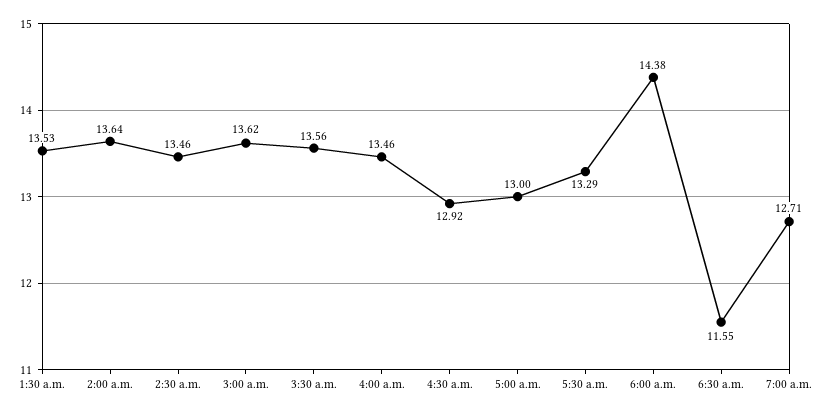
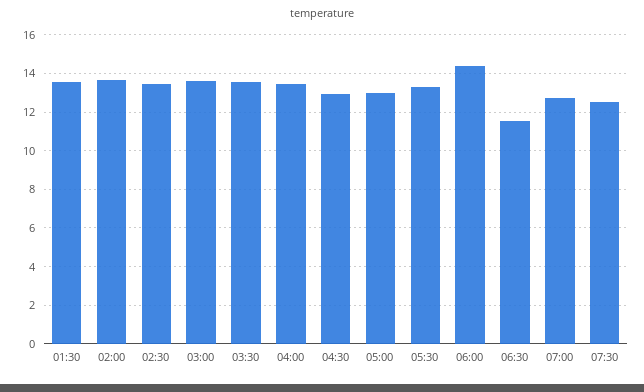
07:30: none -> 12.5

